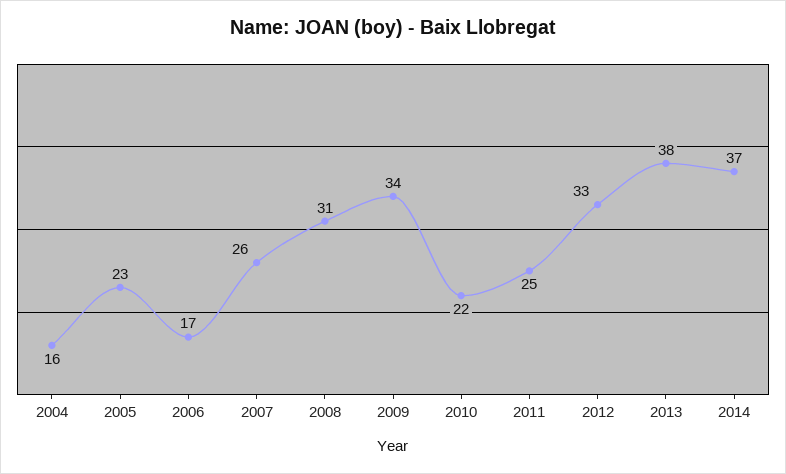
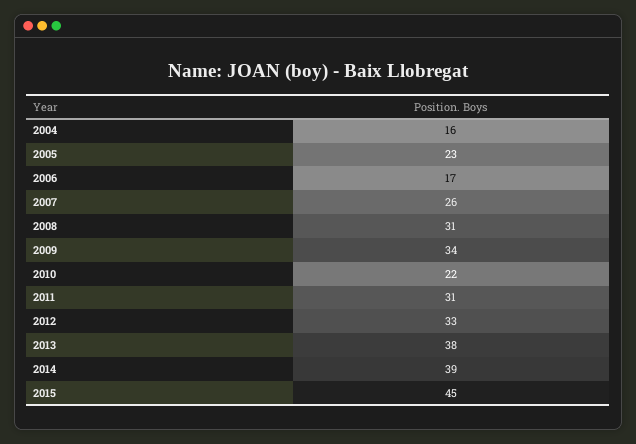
2011: 25 -> 31
2014: 37 -> 39
2015: none -> 45

